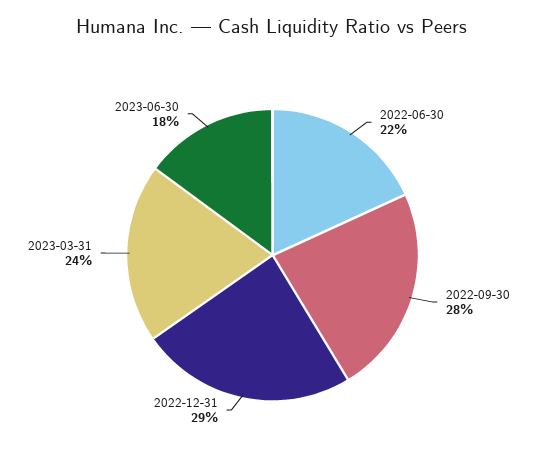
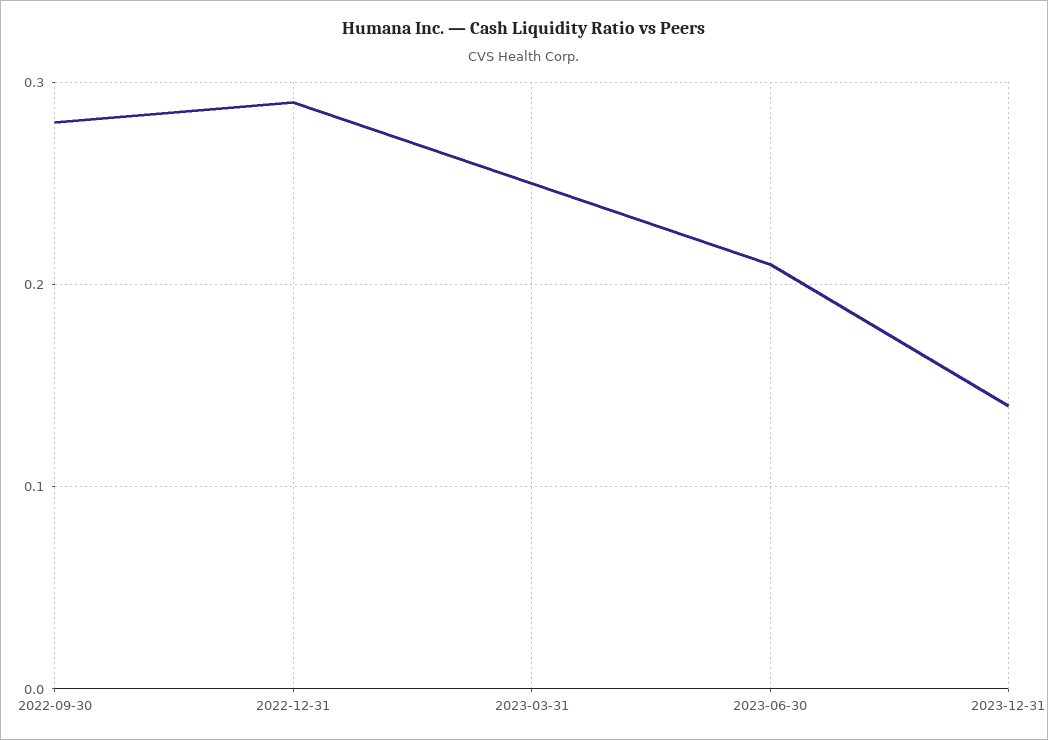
2022-06-30: 0.22 -> none
2023-03-31: 0.24 -> 0.25
2023-06-30: 0.18 -> 0.21
2023-12-31: none -> 0.14

